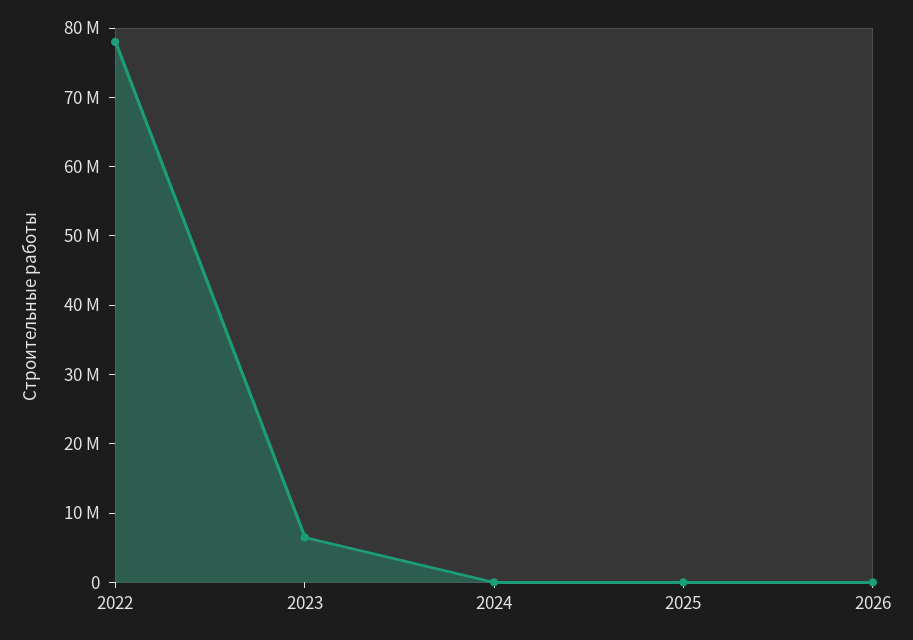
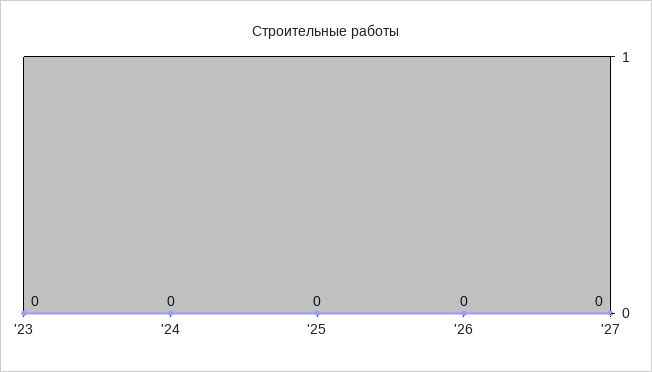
2022: 78000000 -> none
2023: 6000000 -> 0
'27: none -> 0

